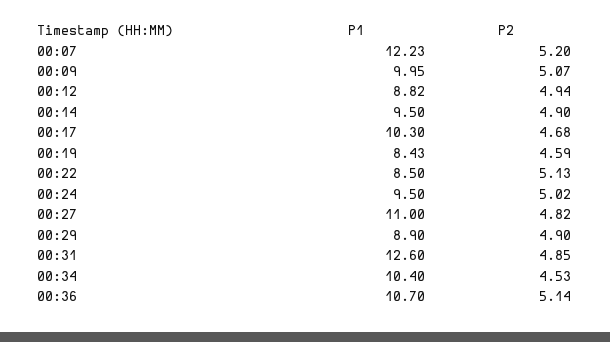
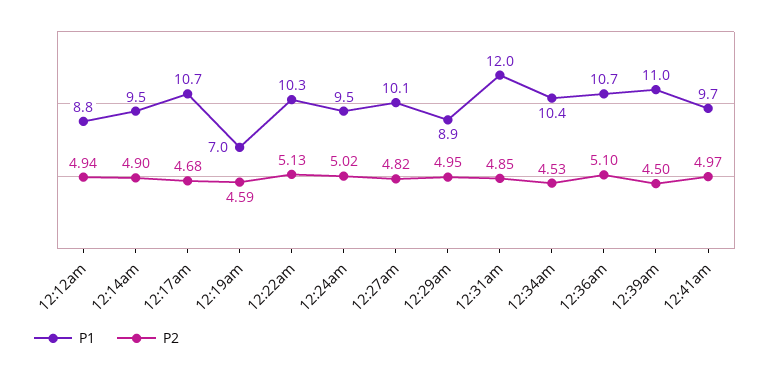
P1, 00:07: 12.23 -> none
P2, 00:07: 5.2 -> none
P1, 00:09: 9.95 -> none
P2, 00:09: 5.07 -> none
P1, 00:17: 10.3 -> 10.7
P1, 00:19: 8.43 -> 7
P1, 00:22: 8.5 -> 10.3
P1, 00:27: 11 -> 10.1
P2, 00:29: 4.9 -> 4.95
P1, 00:31: 12.6 -> 12
P2, 00:36: 5.14 -> 5.1
P1, 12:39am: none -> 11
P2, 12:39am: none -> 4.5
P1, 12:41am: none -> 9.7
P2, 12:41am: none -> 4.97

